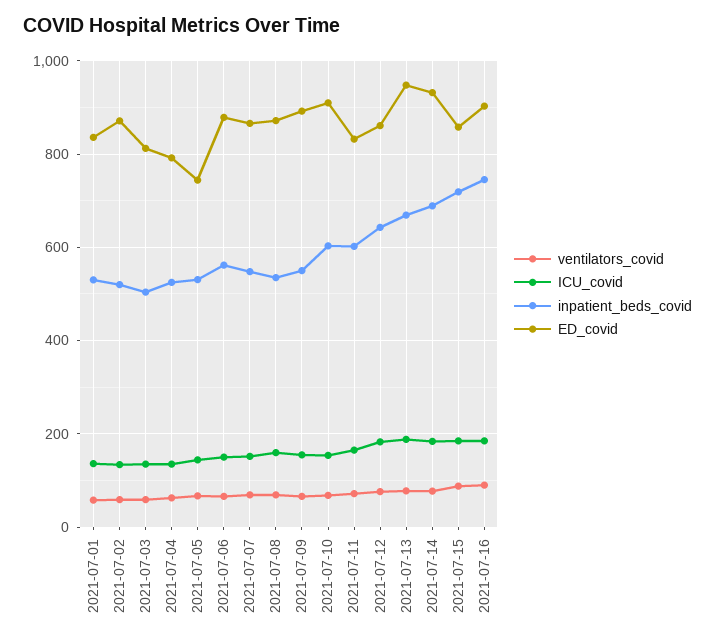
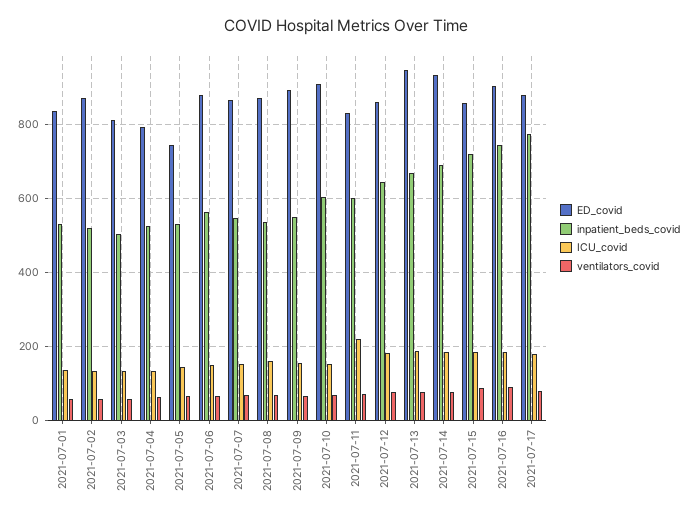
ICU_covid, 2021-07-11: 160 -> 220
ED_covid, 2021-07-17: none -> 880
inpatient_beds_covid, 2021-07-17: none -> 780
ICU_covid, 2021-07-17: none -> 180
ventilators_covid, 2021-07-17: none -> 80

